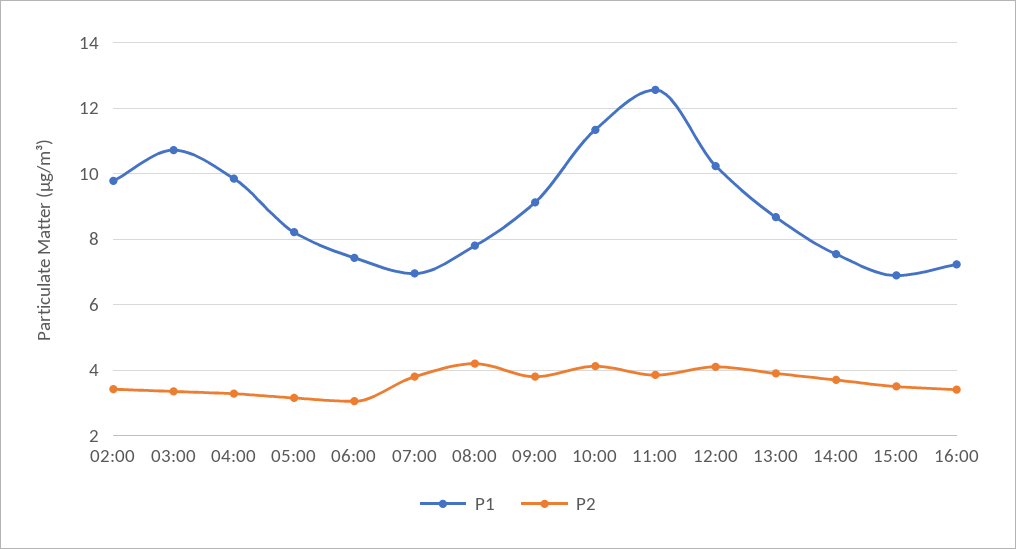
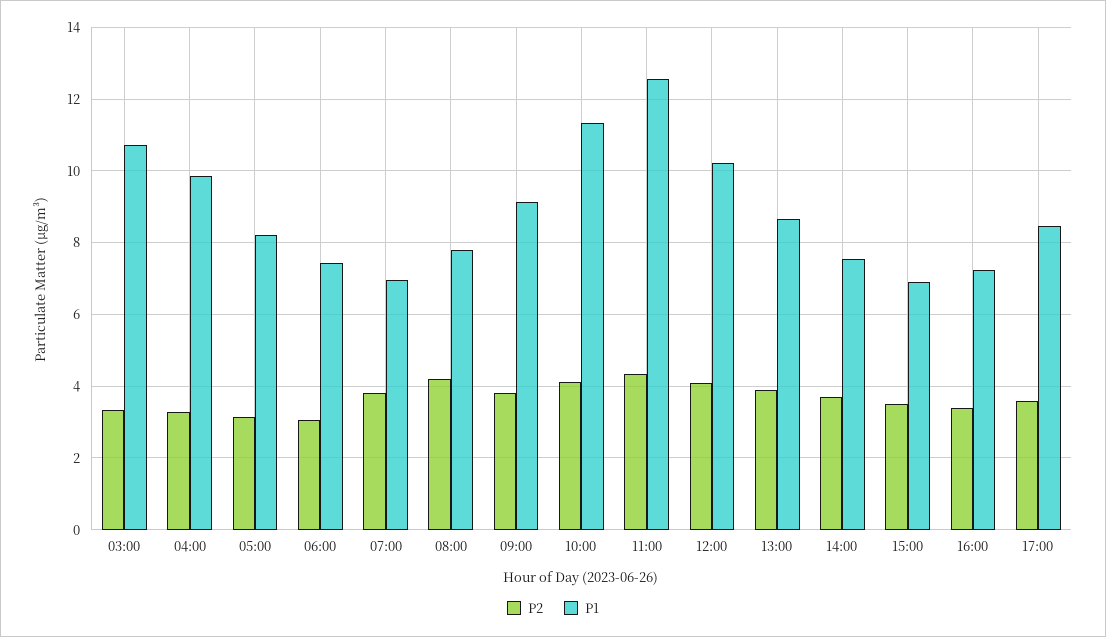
P1, 02:00: 9.8 -> none
P2, 02:00: 3.4 -> none
P2, 11:00: 3.8 -> 4.4
P2, 17:00: none -> 3.6
P1, 17:00: none -> 8.4

